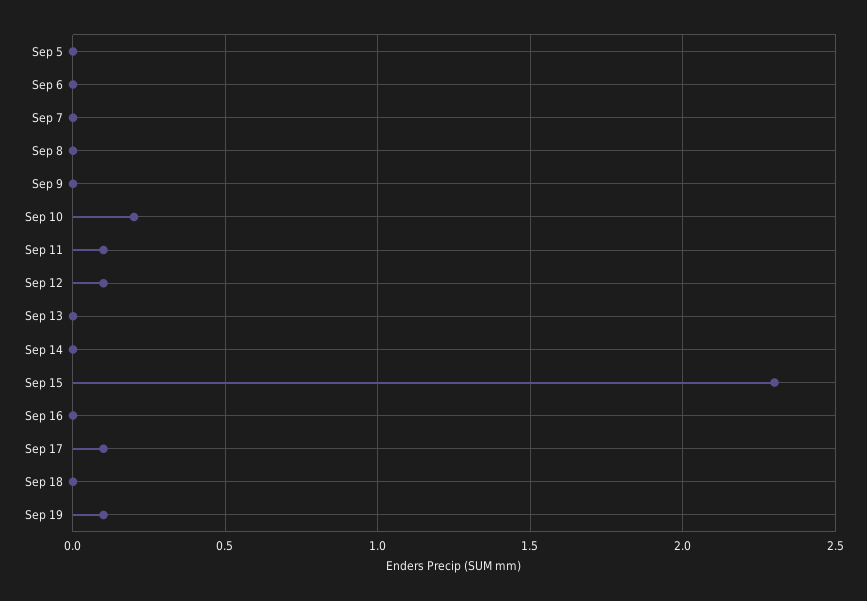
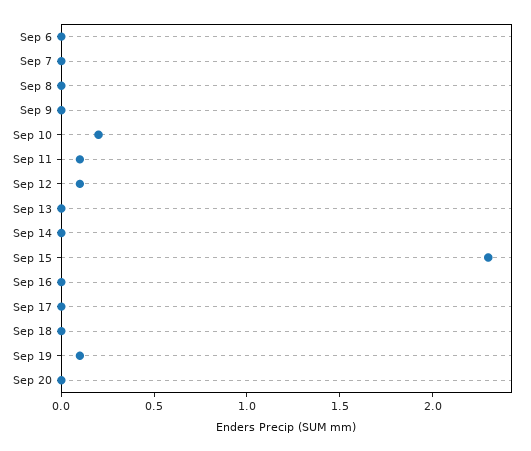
Sep 5: 0 -> none
Sep 17: 0.1 -> 0
Sep 20: none -> 0

